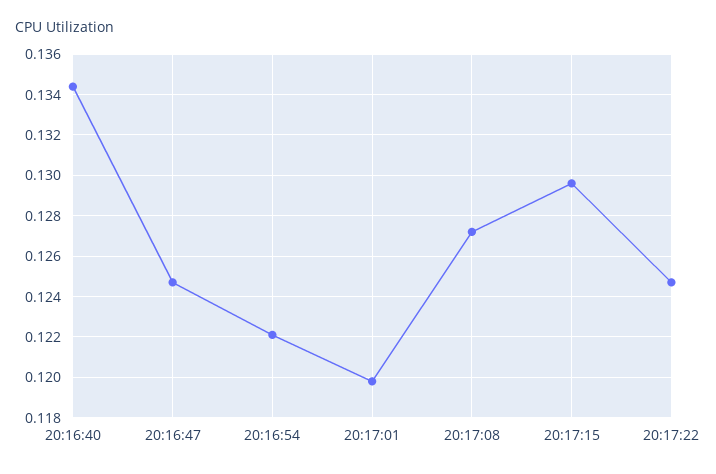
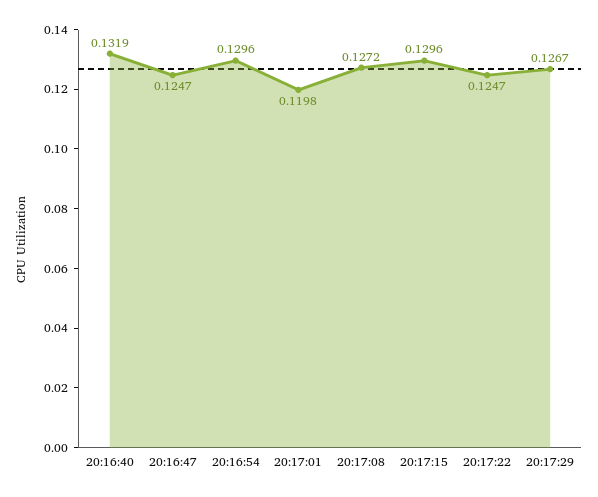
20:16:40: 0.1345 -> 0.1319
20:16:54: 0.122 -> 0.1296
20:17:29: none -> 0.1267

